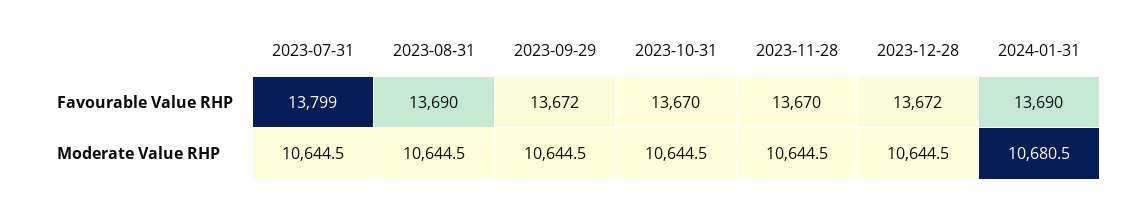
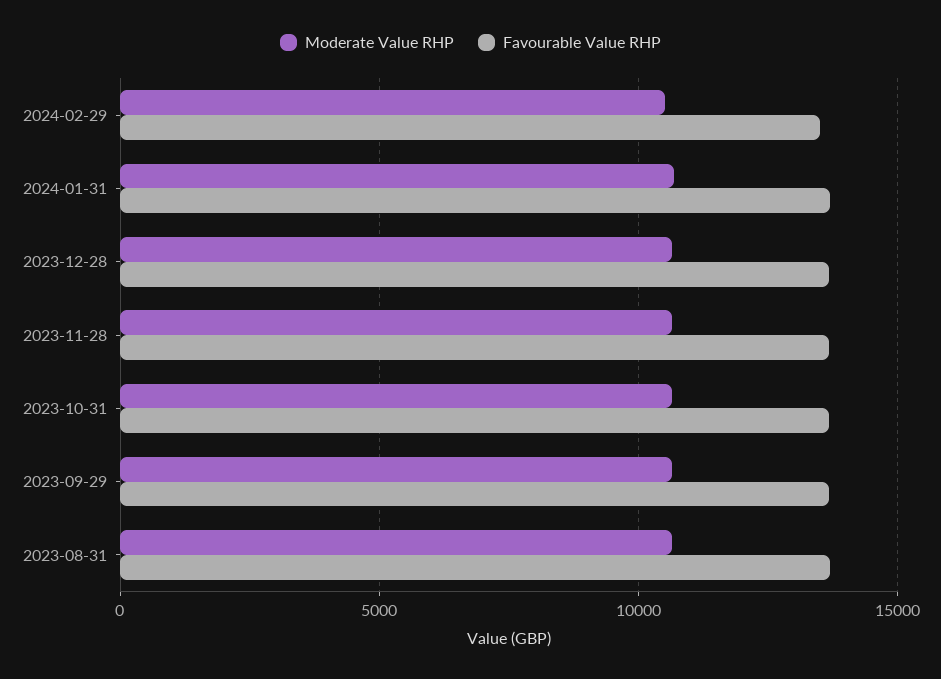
Favourable Value RHP, 2023-07-31: 13799 -> none
Moderate Value RHP, 2023-07-31: 10644.5 -> none
Moderate Value RHP, 2024-02-29: none -> 10500
Favourable Value RHP, 2024-02-29: none -> 13500

